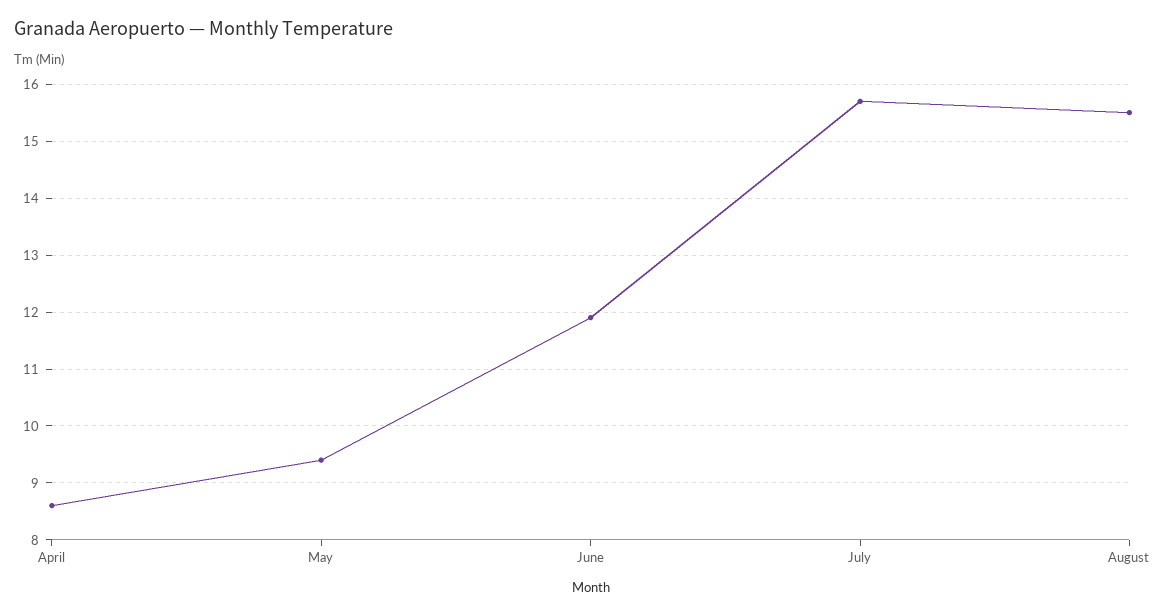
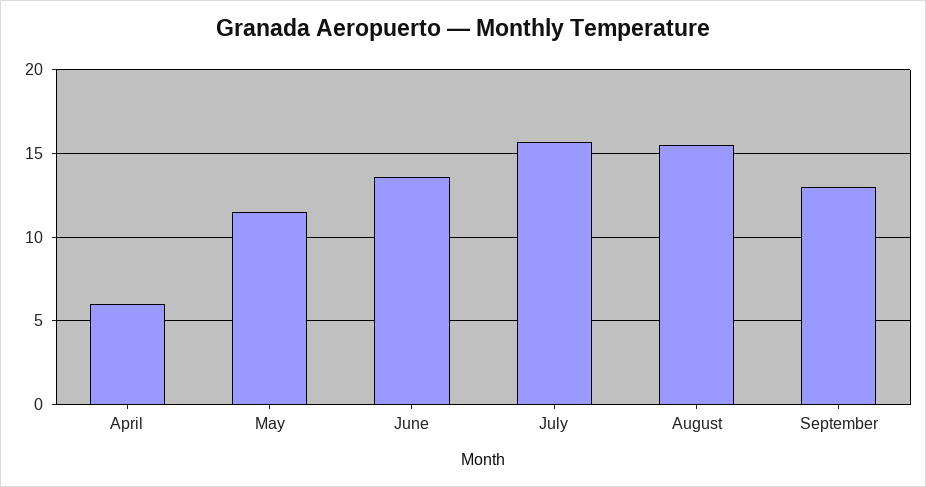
April: 8.5 -> 6
May: 9.5 -> 11.5
June: 12 -> 13.5
September: none -> 13

